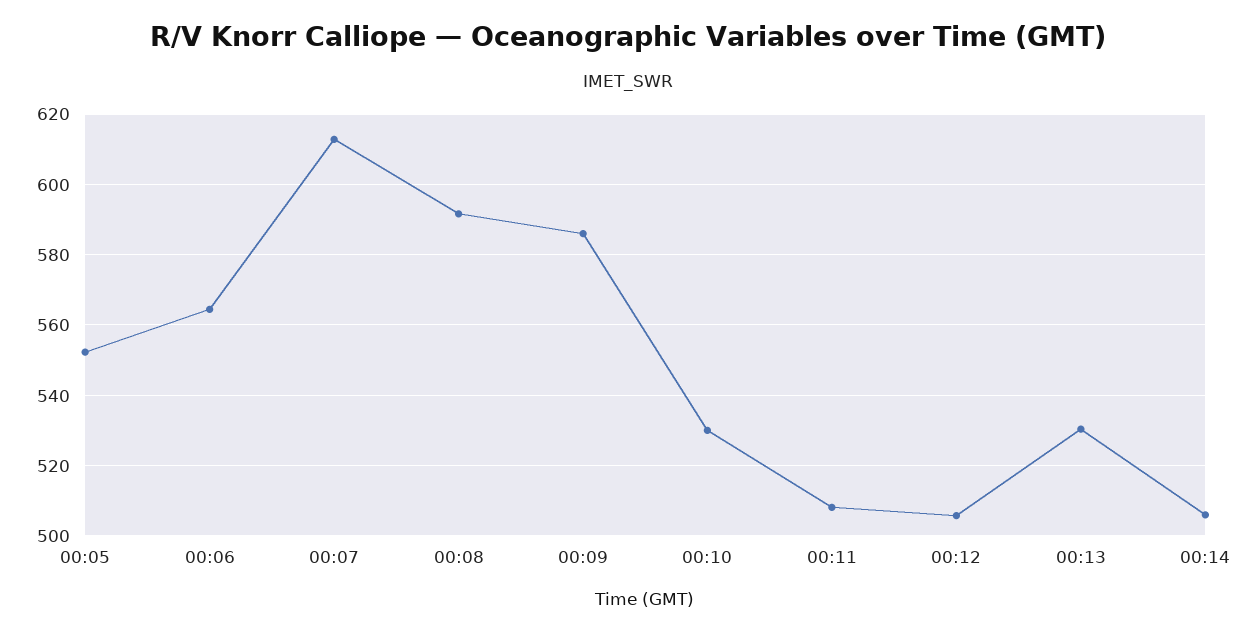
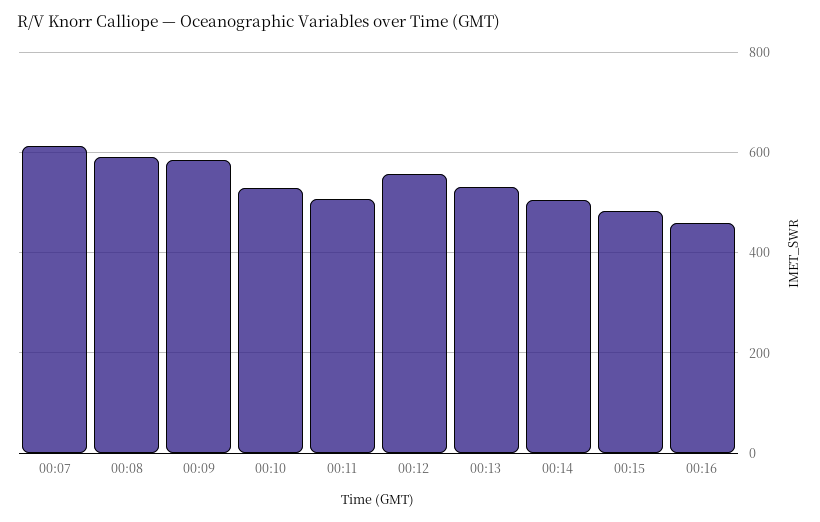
00:05: 552 -> none
00:06: 564 -> none
00:12: 506 -> 560
00:15: none -> 480
00:16: none -> 460

